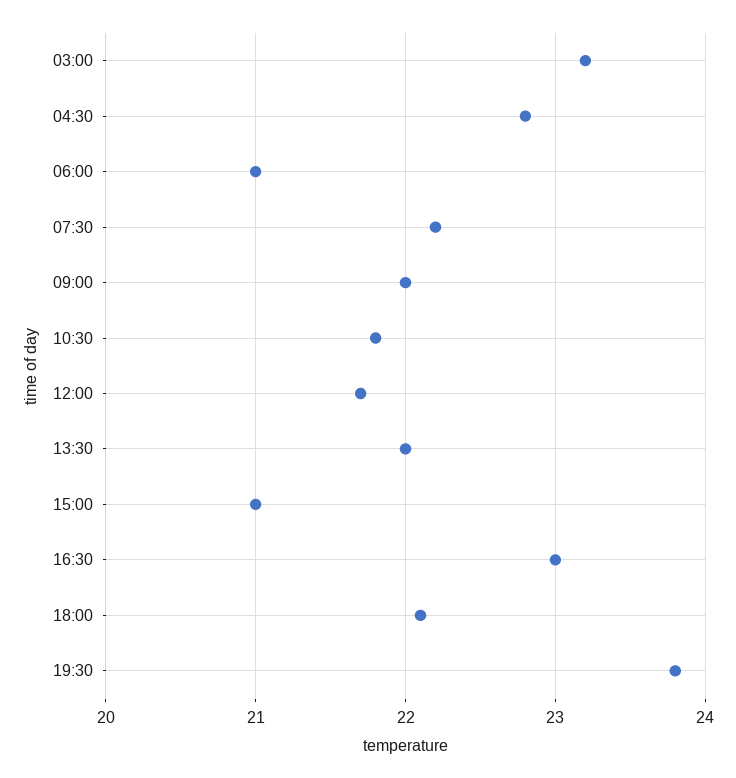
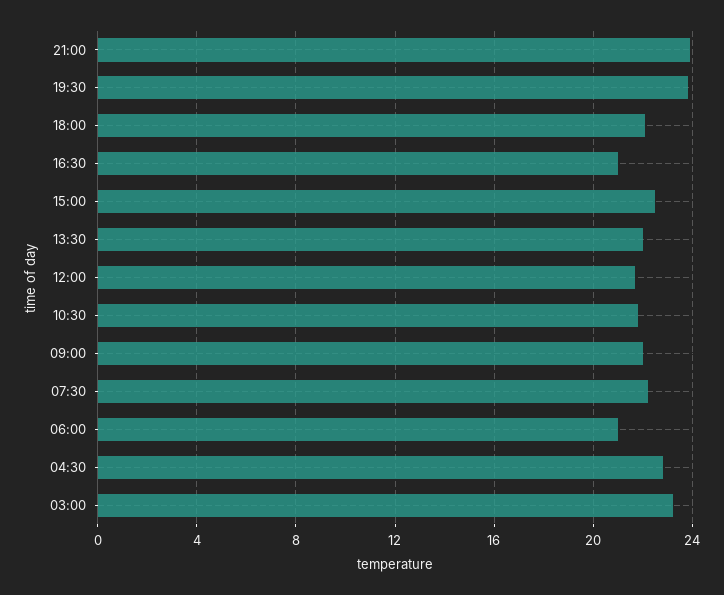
15:00: 21 -> 22.5
16:30: 23 -> 21
21:00: none -> 24

